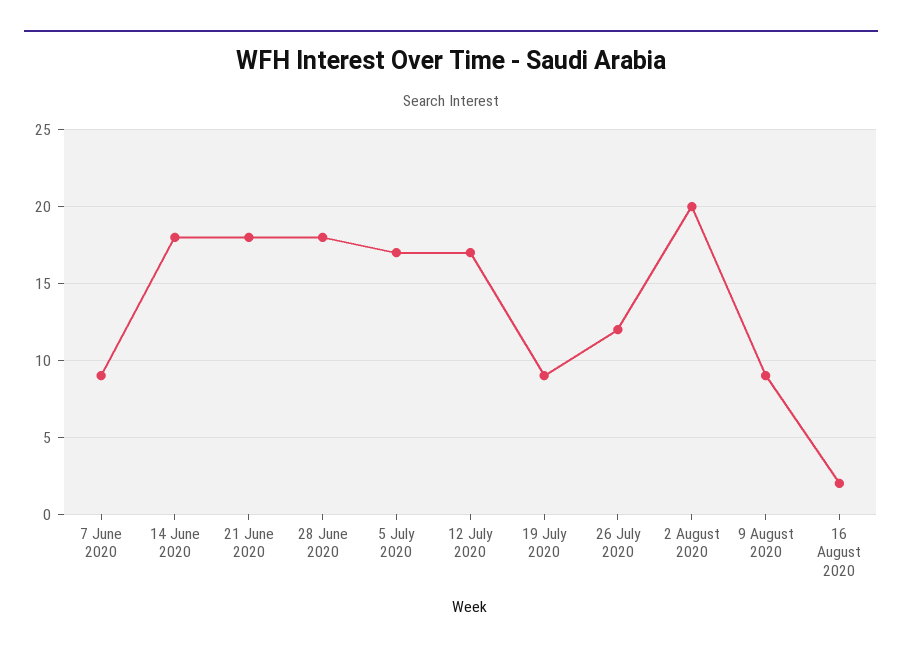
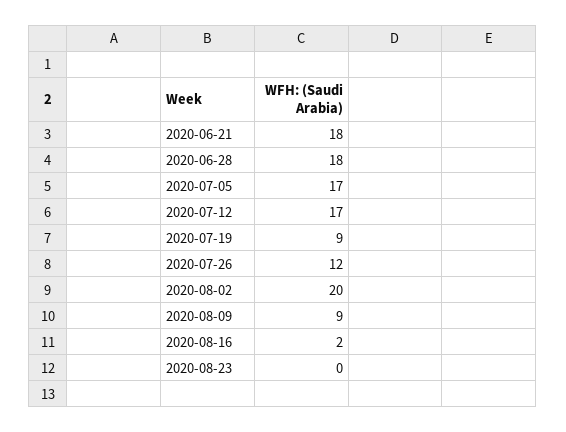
7 June 2020: 9 -> none
14 June 2020: 18 -> none
2020-08-23: none -> 0

